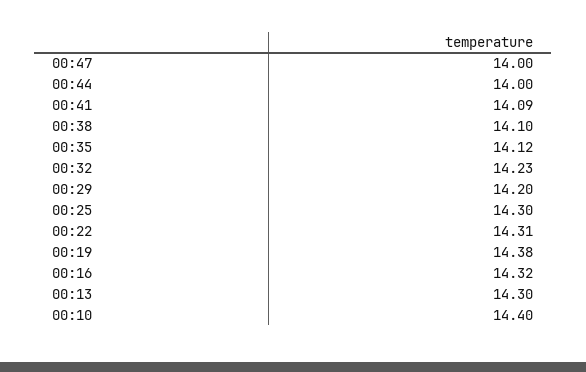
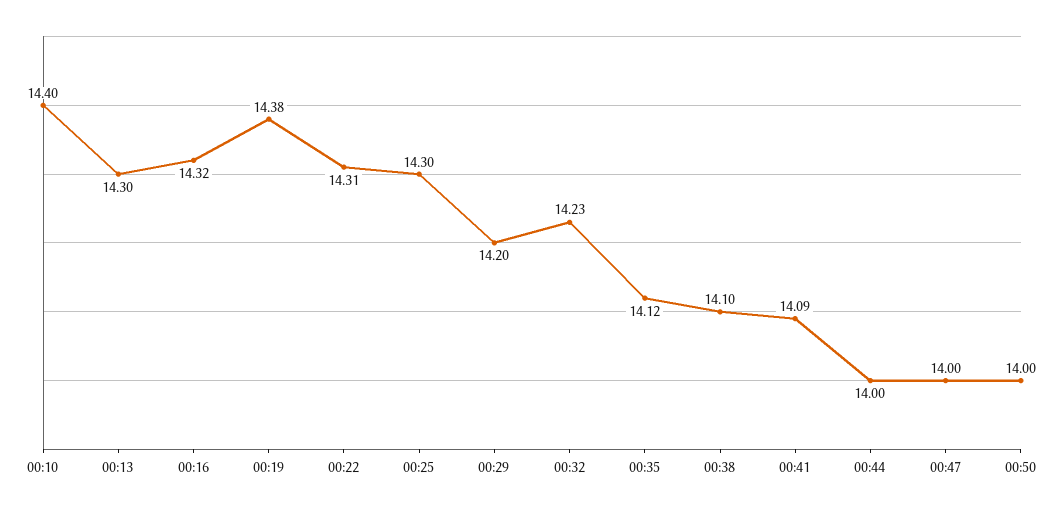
00:50: none -> 14

